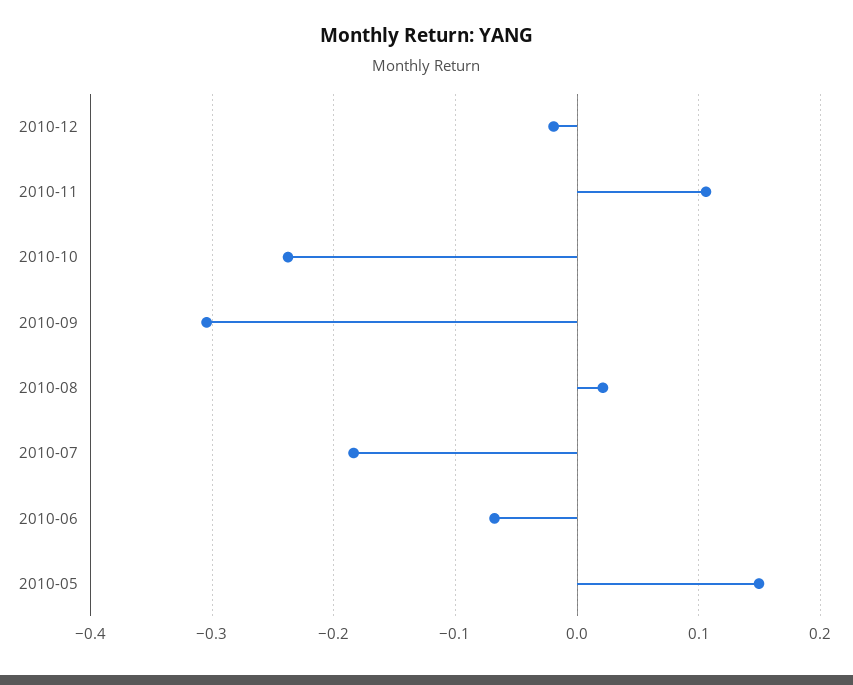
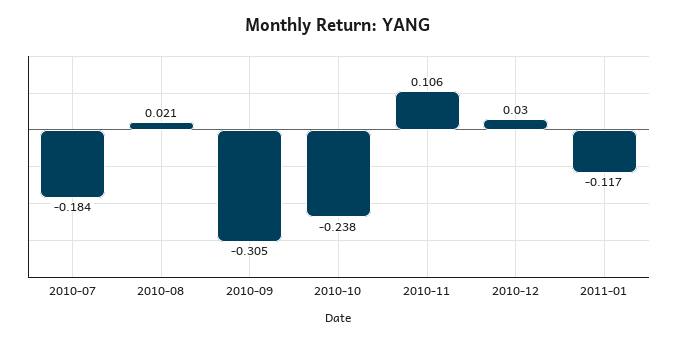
2010-12: -0.02 -> 0.03
2010-06: -0.07 -> none
2010-05: 0.15 -> none
2011-01: none -> -0.117

